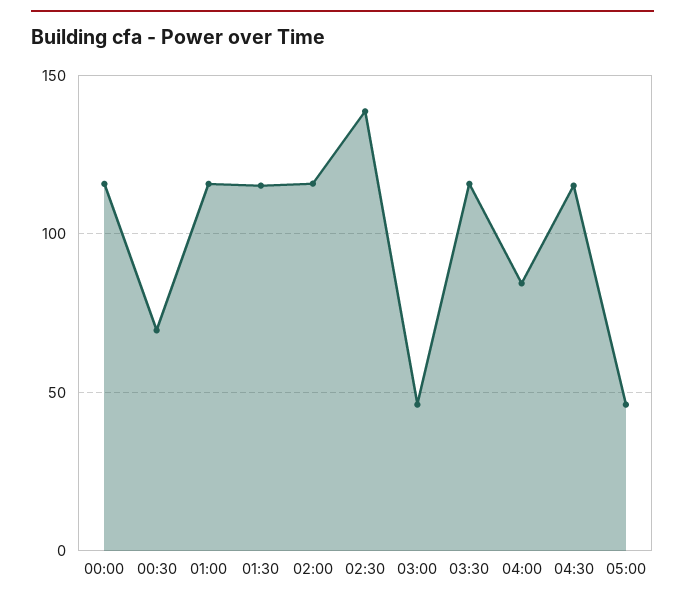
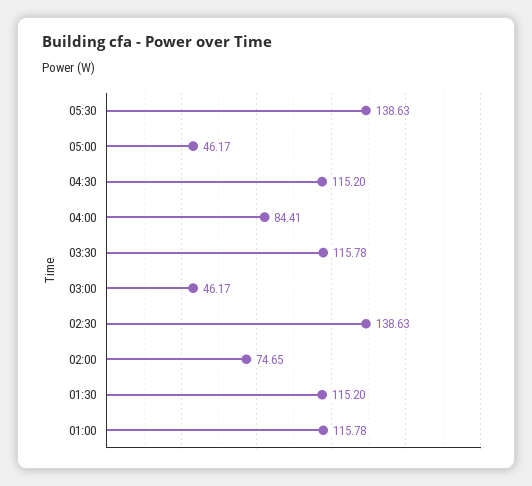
00:00: 115 -> none
00:30: 70 -> none
02:00: 115 -> 74.65
05:30: none -> 138.63

